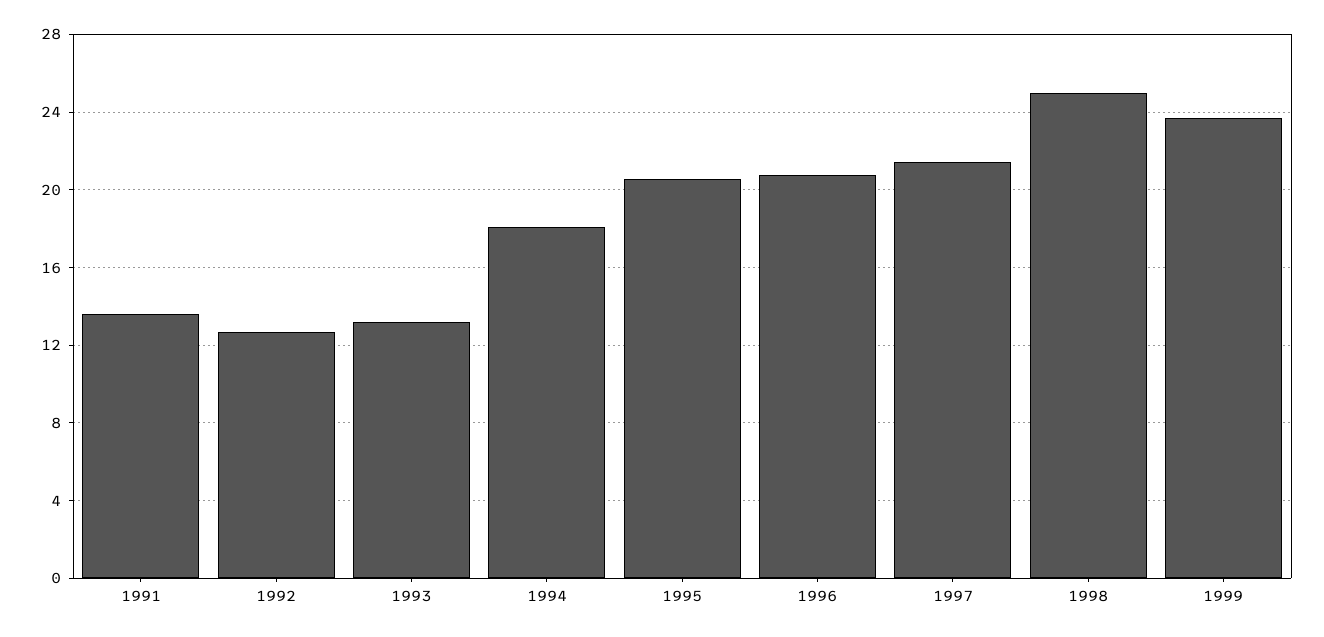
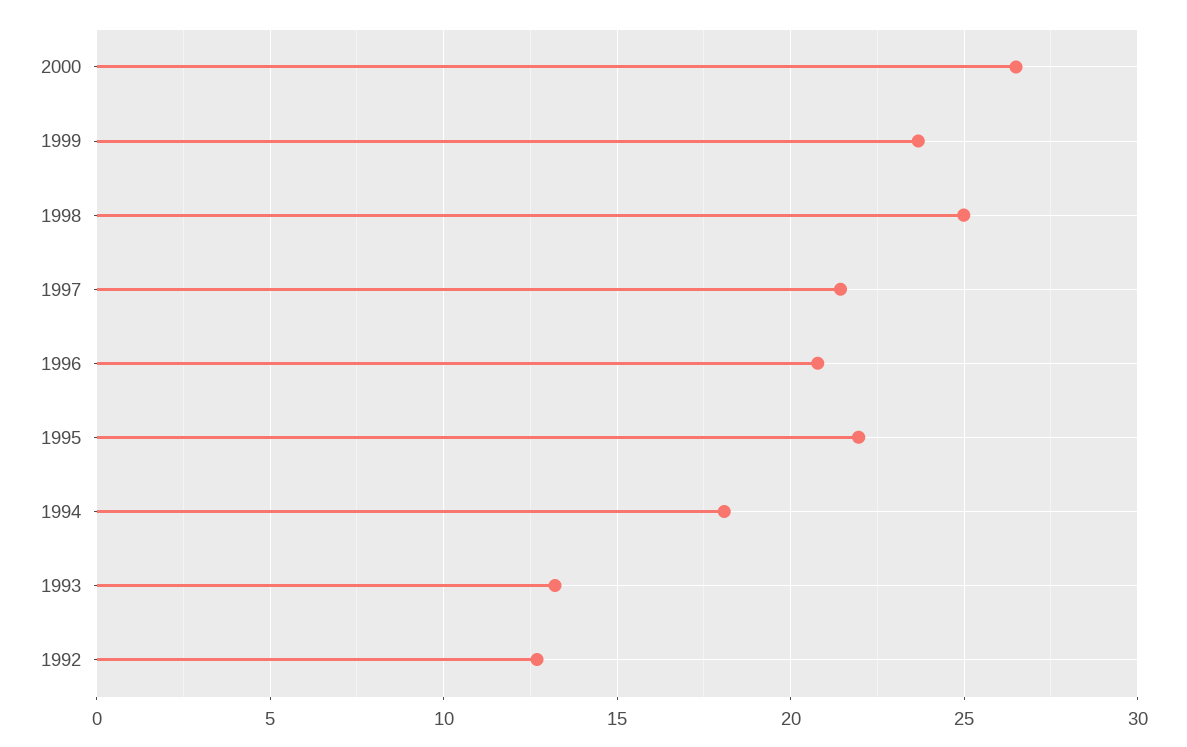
1991: 13.5 -> none
1995: 20.5 -> 22
2000: none -> 26.5

